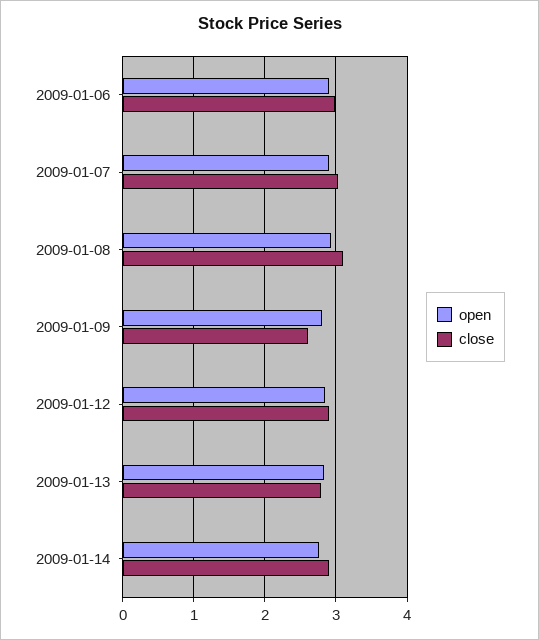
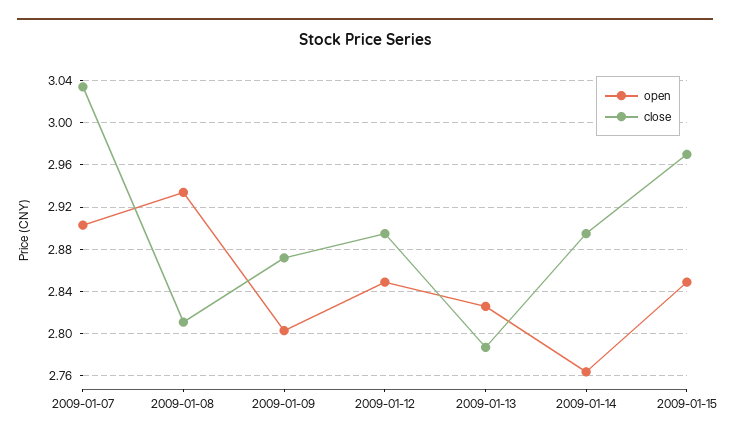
open, 2009-01-06: 2.9 -> none
close, 2009-01-06: 3 -> none
close, 2009-01-08: 3.1 -> 2.81
close, 2009-01-09: 2.6 -> 2.87
open, 2009-01-15: none -> 2.85
close, 2009-01-15: none -> 2.97

